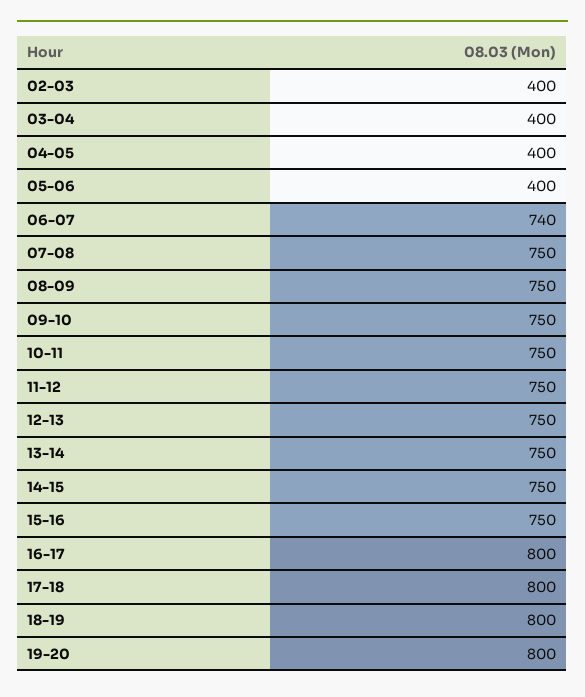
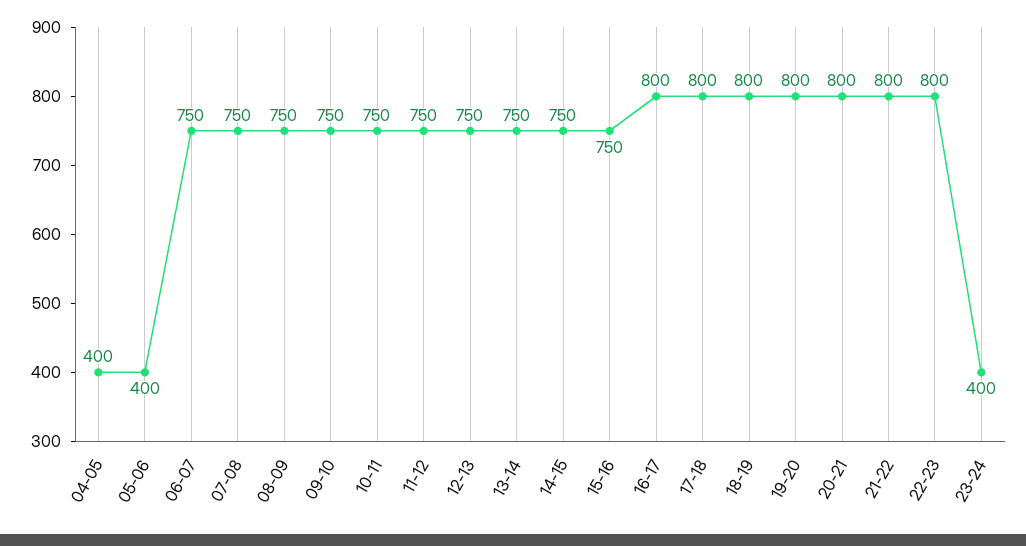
02-03: 400 -> none
03-04: 400 -> none
06-07: 740 -> 750
20-21: none -> 800
21-22: none -> 800
22-23: none -> 800
23-24: none -> 400

